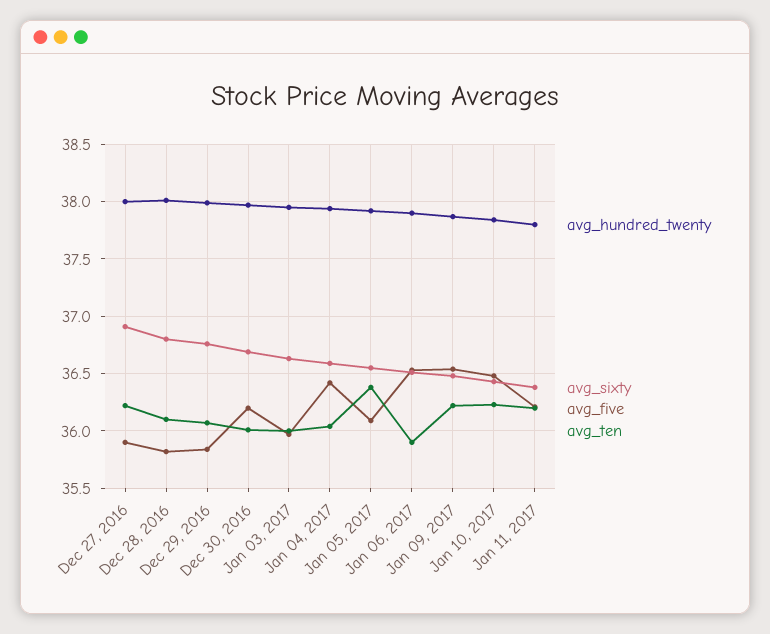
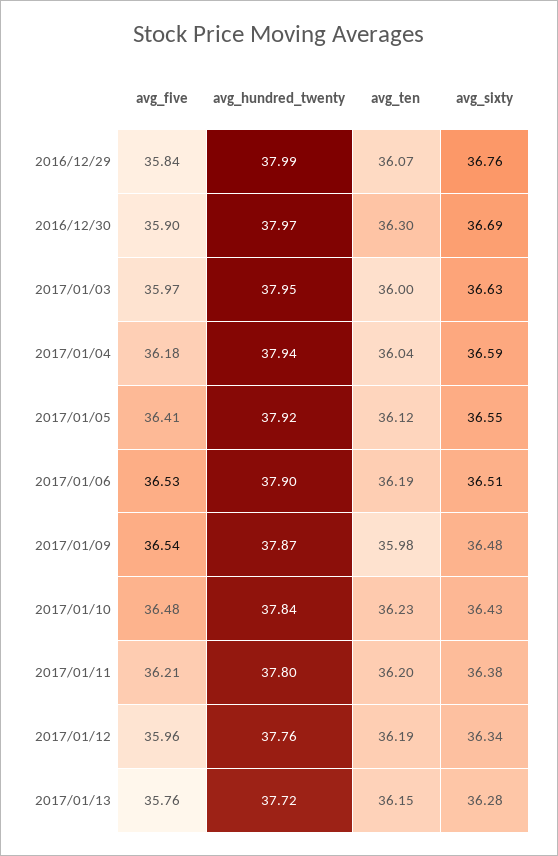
avg_hundred_twenty, Dec 27, 2016: 38 -> none
avg_sixty, Dec 27, 2016: 36.9 -> none
avg_five, Dec 27, 2016: 35.9 -> none
avg_ten, Dec 27, 2016: 36.2 -> none
avg_hundred_twenty, Dec 28, 2016: 38 -> none
avg_sixty, Dec 28, 2016: 36.8 -> none
avg_five, Dec 28, 2016: 35.8 -> none
avg_ten, Dec 28, 2016: 36.1 -> none
avg_five, Dec 30, 2016: 36.2 -> 35.9
avg_ten, Dec 30, 2016: 36 -> 36.3
avg_five, Jan 04, 2017: 36.4 -> 36.18
avg_five, Jan 05, 2017: 36.1 -> 36.41
avg_ten, Jan 05, 2017: 36.4 -> 36.12
avg_ten, Jan 06, 2017: 35.9 -> 36.19
avg_ten, Jan 09, 2017: 36.2 -> 35.98
avg_five, 2017/01/12: none -> 35.96
avg_hundred_twenty, 2017/01/12: none -> 37.76
avg_ten, 2017/01/12: none -> 36.19
avg_sixty, 2017/01/12: none -> 36.34
avg_five, 2017/01/13: none -> 35.76
avg_hundred_twenty, 2017/01/13: none -> 37.72
avg_ten, 2017/01/13: none -> 36.15
avg_sixty, 2017/01/13: none -> 36.28

